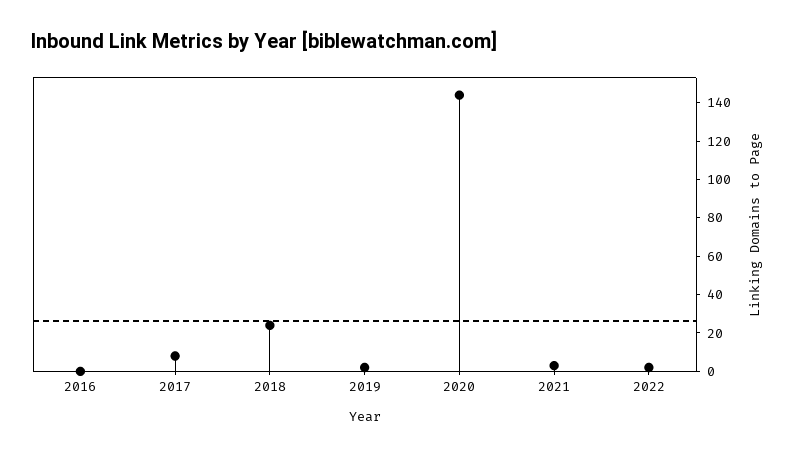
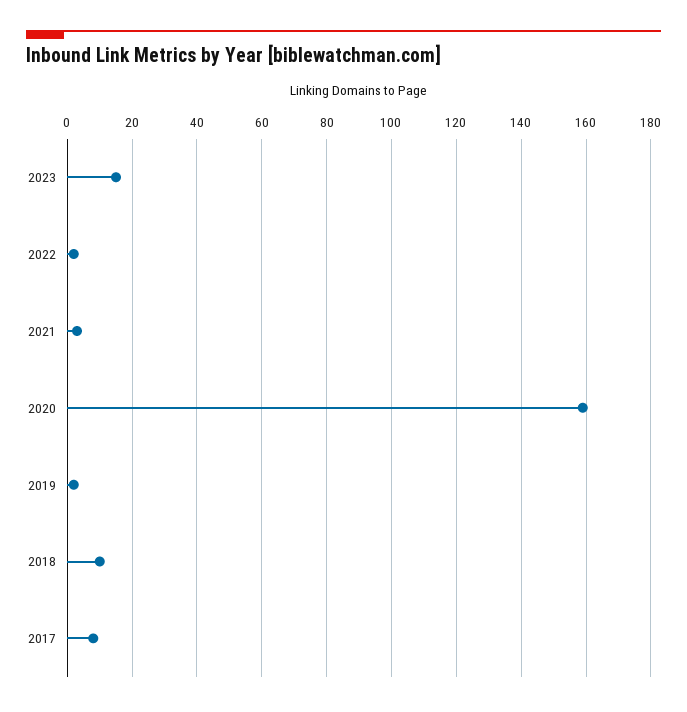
2016: 0 -> none
2018: 25 -> 10
2020: 145 -> 160
2023: none -> 15

